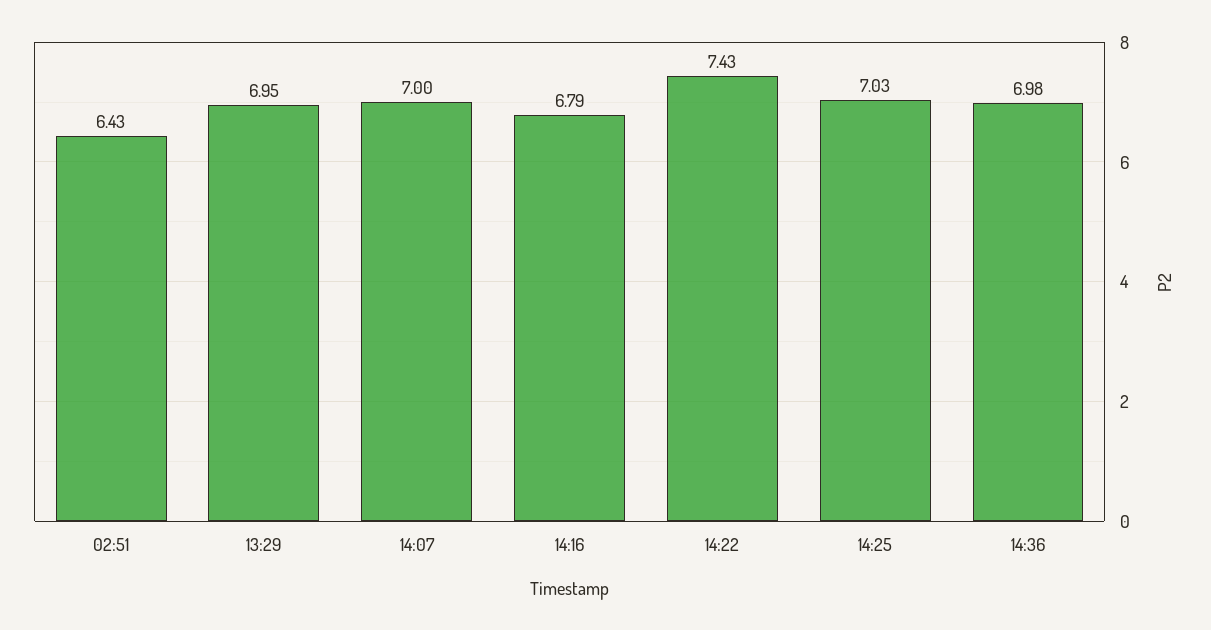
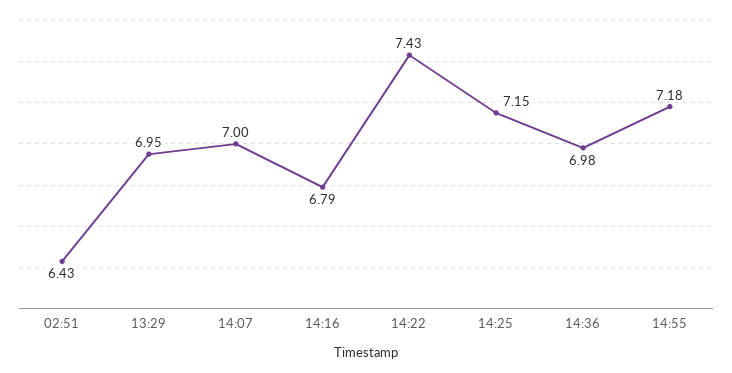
14:25: 7.03 -> 7.15
14:55: none -> 7.18

